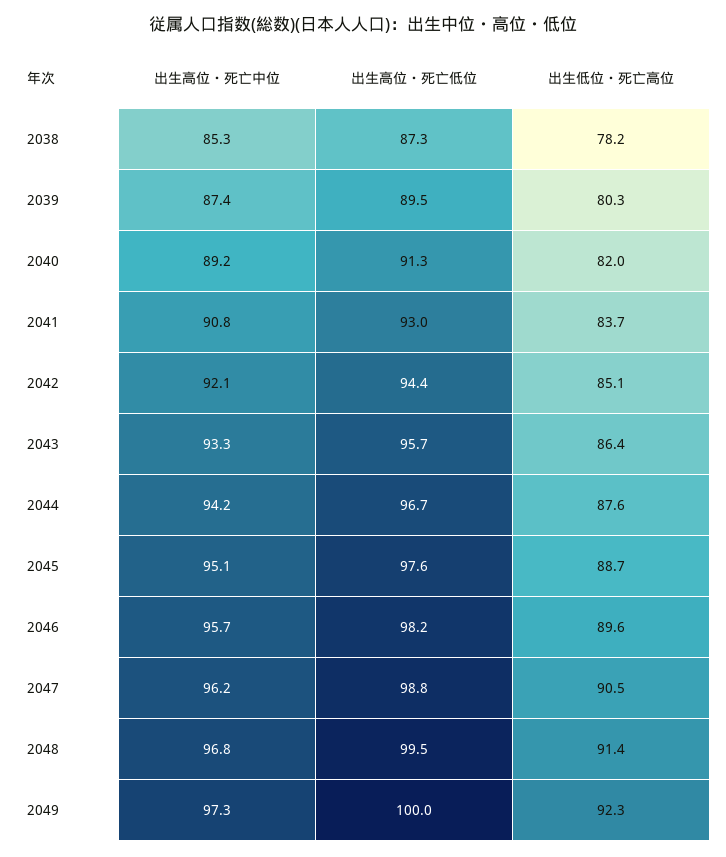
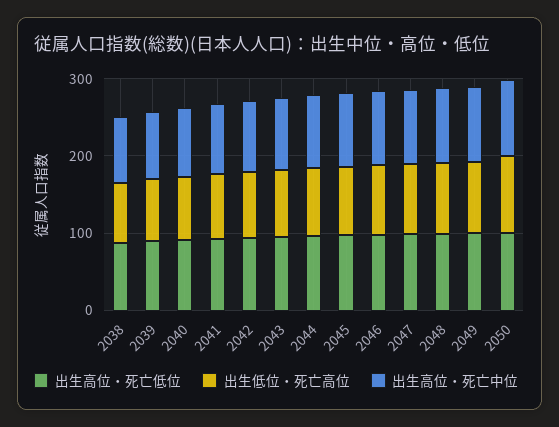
出生高位・死亡低位, 2050: none -> 100
出生低位・死亡高位, 2050: none -> 100
出生高位・死亡中位, 2050: none -> 100

